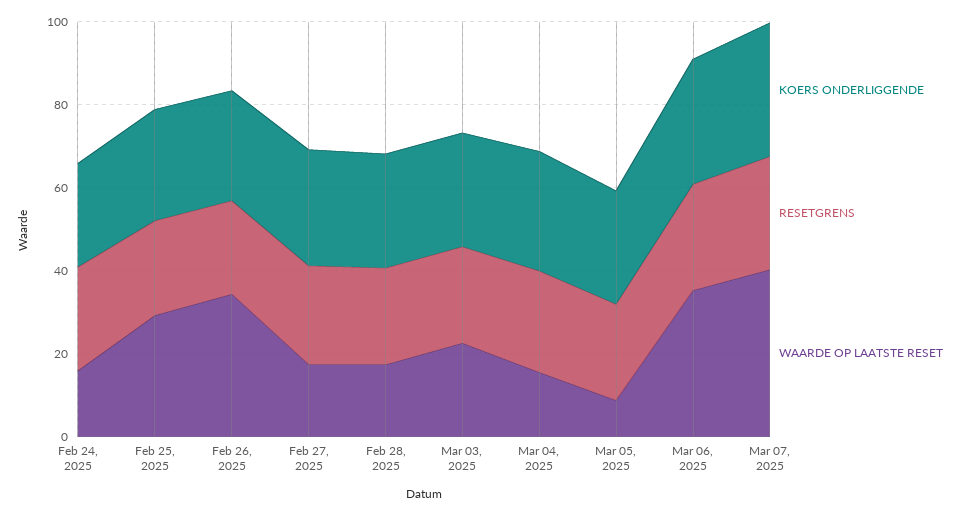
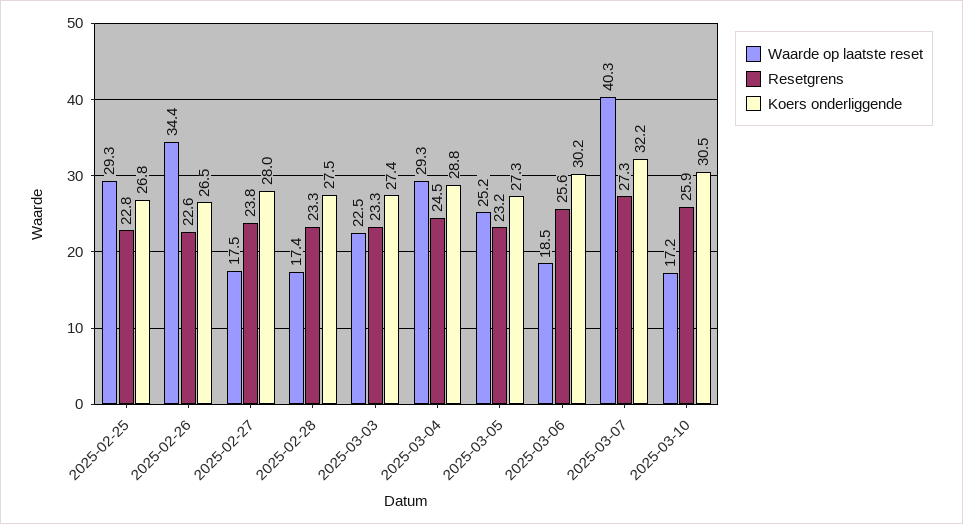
KOERS ONDERLIGGENDE, Feb 24, 2025: 25 -> none
RESETGRENS, Feb 24, 2025: 25 -> none
WAARDE OP LAATSTE RESET, Feb 24, 2025: 15 -> none
WAARDE OP LAATSTE RESET, Mar 04, 2025: 15 -> 29.3
WAARDE OP LAATSTE RESET, Mar 05, 2025: 10 -> 25.2
WAARDE OP LAATSTE RESET, Mar 06, 2025: 35 -> 18.5
WAARDE OP LAATSTE RESET, 2025-03-10: none -> 17.2
RESETGRENS, 2025-03-10: none -> 25.9
KOERS ONDERLIGGENDE, 2025-03-10: none -> 30.5

